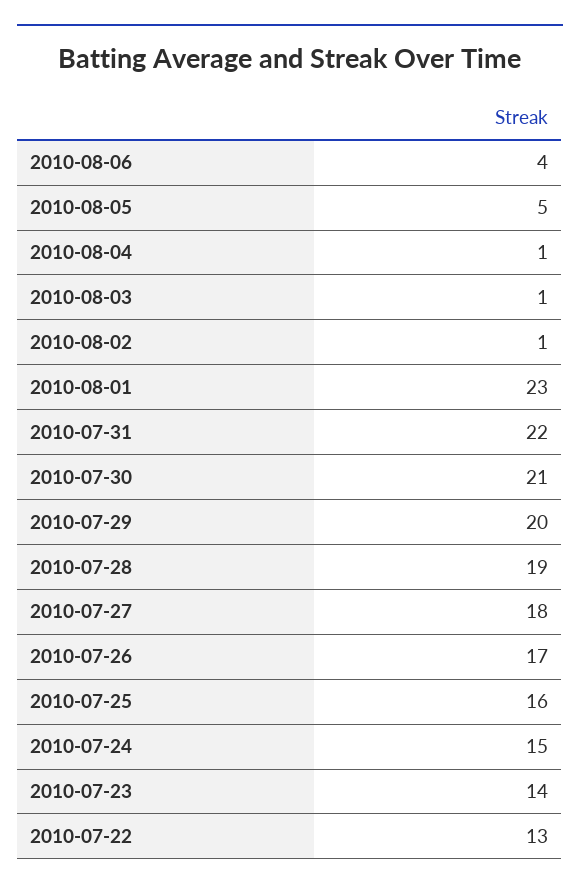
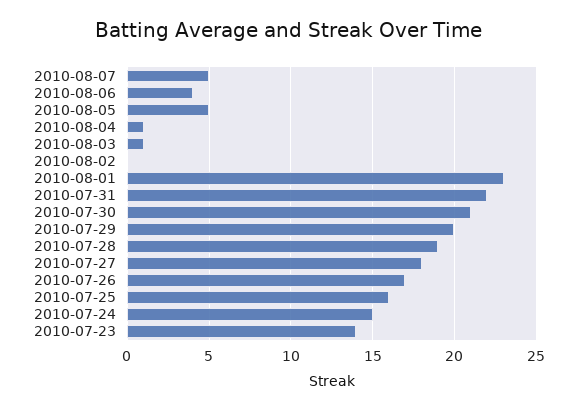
2010-08-02: 1 -> 0
2010-07-22: 13 -> none
2010-08-07: none -> 5

